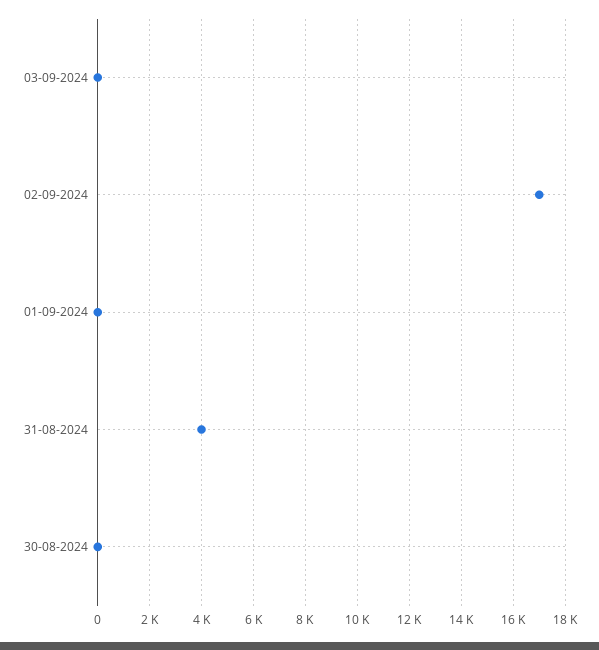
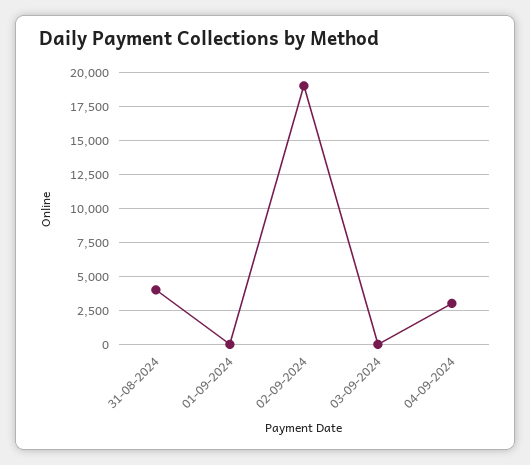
02-09-2024: 17000 -> 19000
30-08-2024: 0 -> none
04-09-2024: none -> 3000

